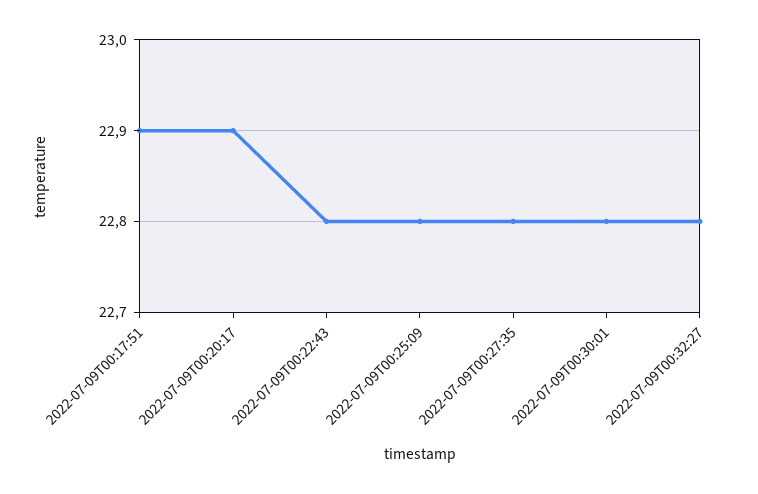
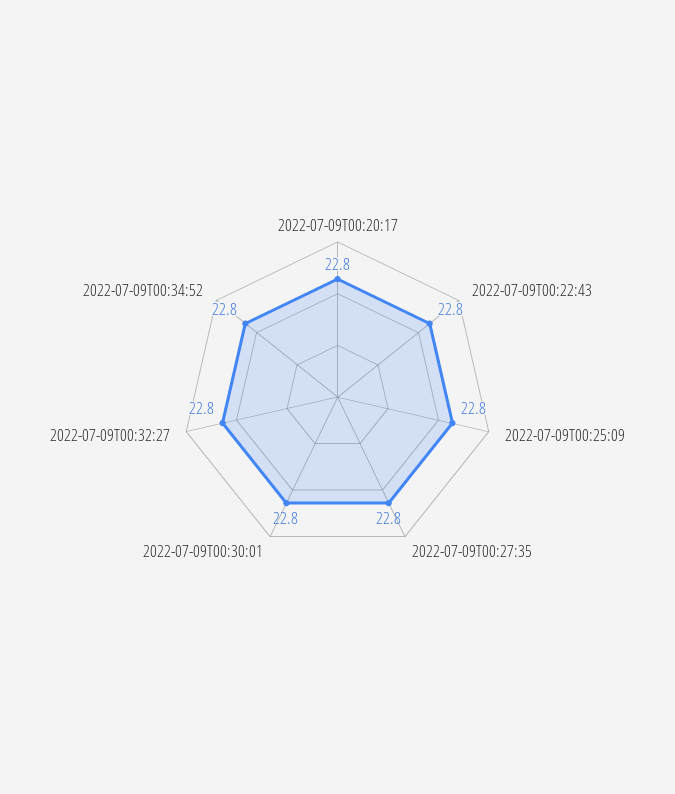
2022-07-09T00:17:51: 22.9 -> none
2022-07-09T00:20:17: 22.9 -> 22.8
2022-07-09T00:34:52: none -> 22.8

